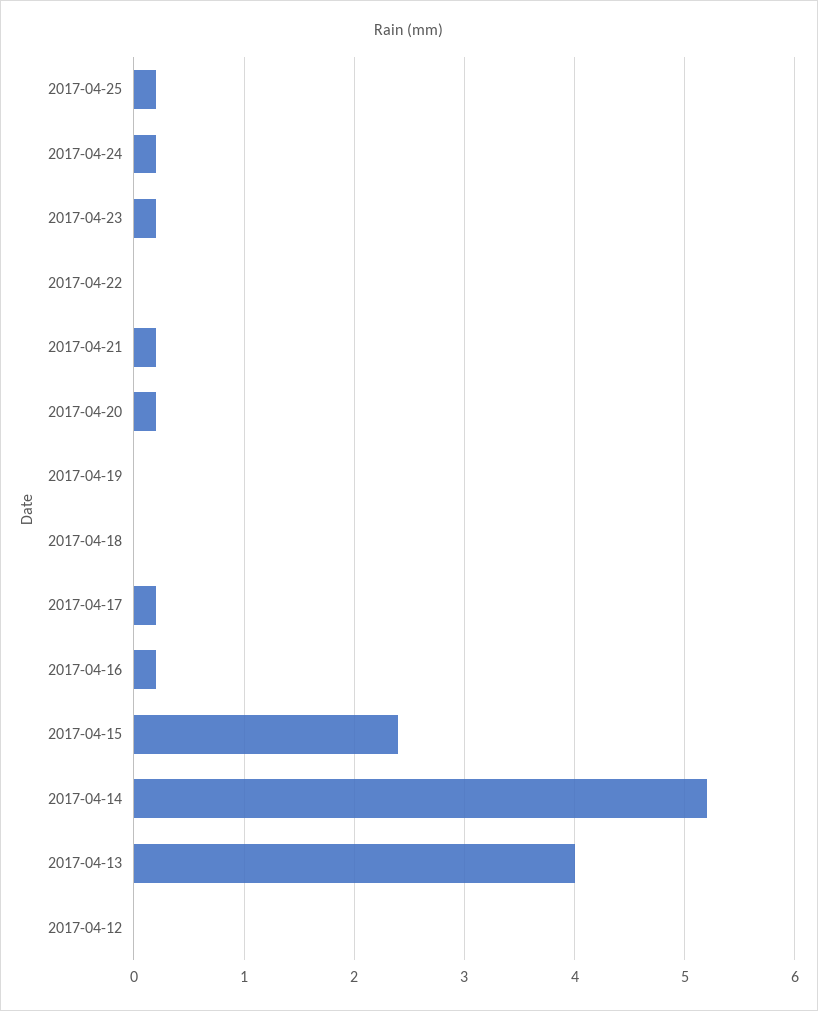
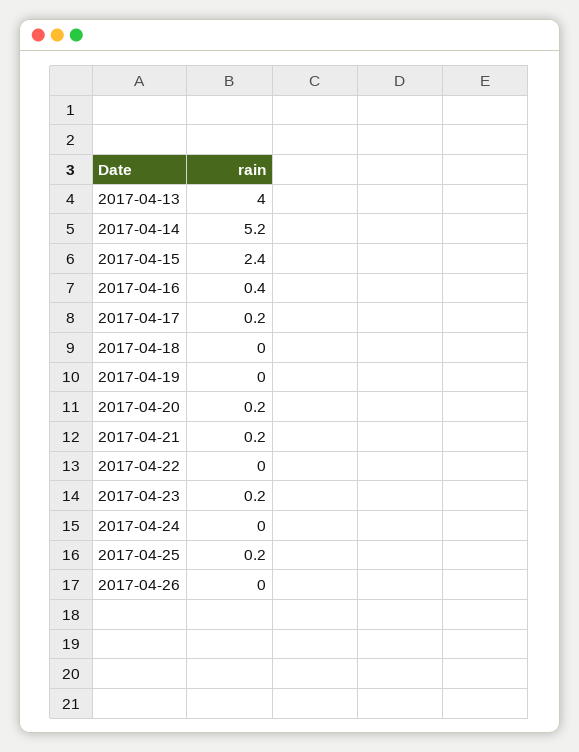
2017-04-24: 0.2 -> 0
2017-04-16: 0.2 -> 0.4
2017-04-12: 0 -> none
2017-04-26: none -> 0

